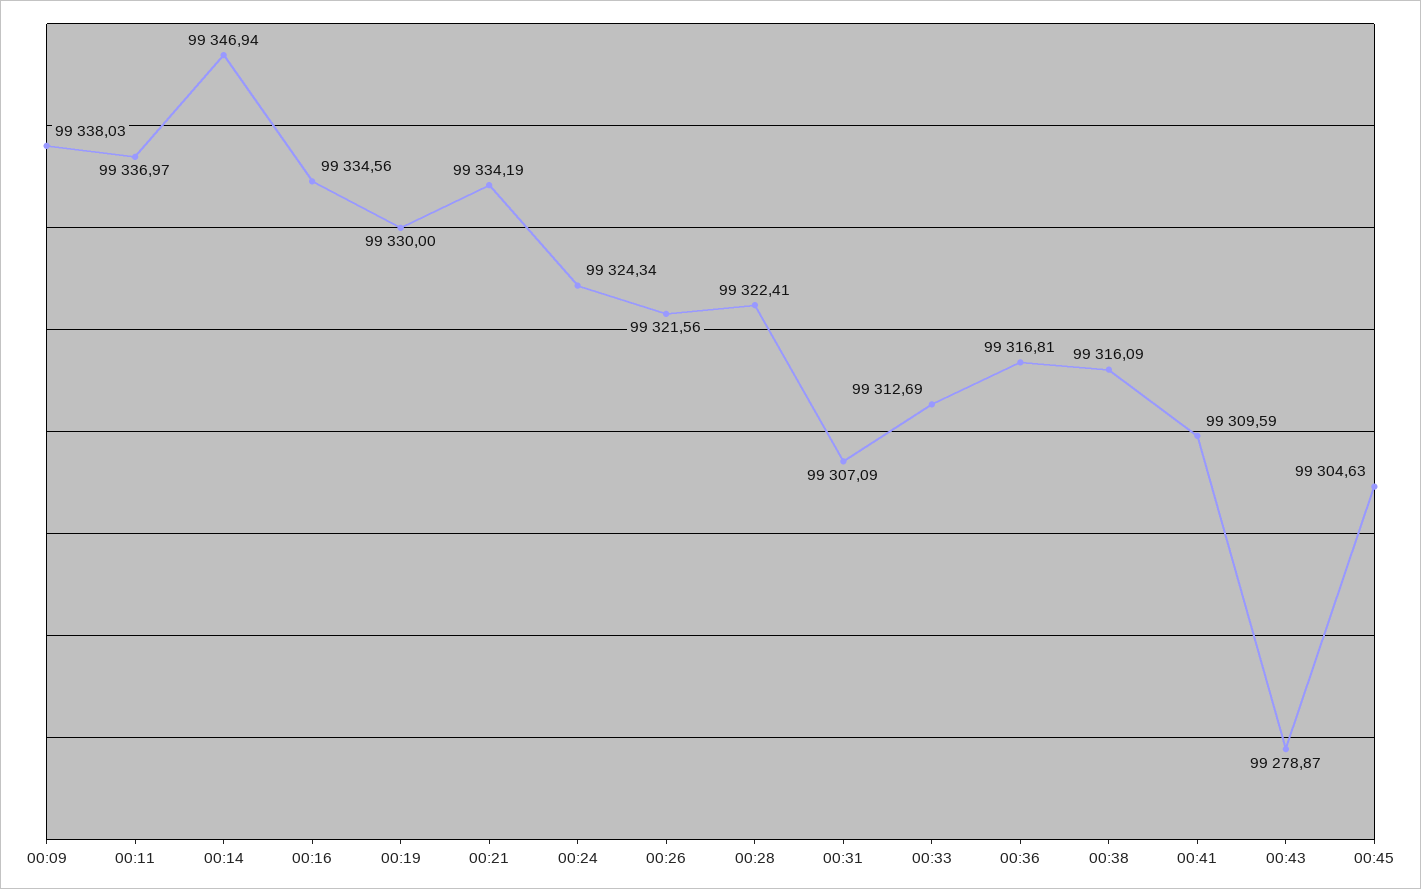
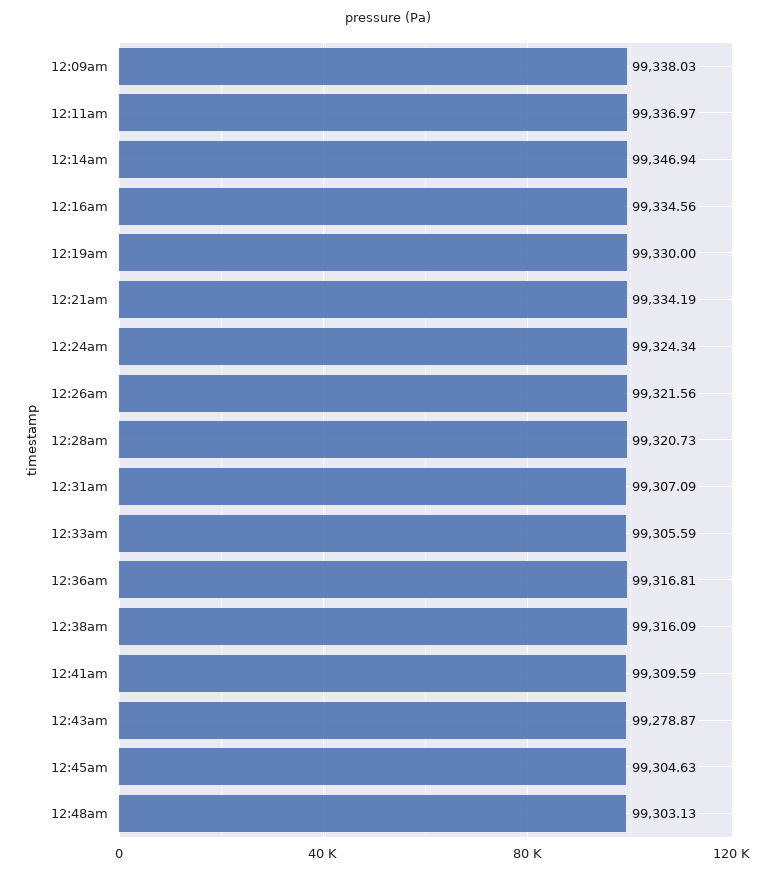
00:28: 99322.41 -> 99320.73
00:33: 99312.69 -> 99305.59
12:48am: none -> 99303.13

